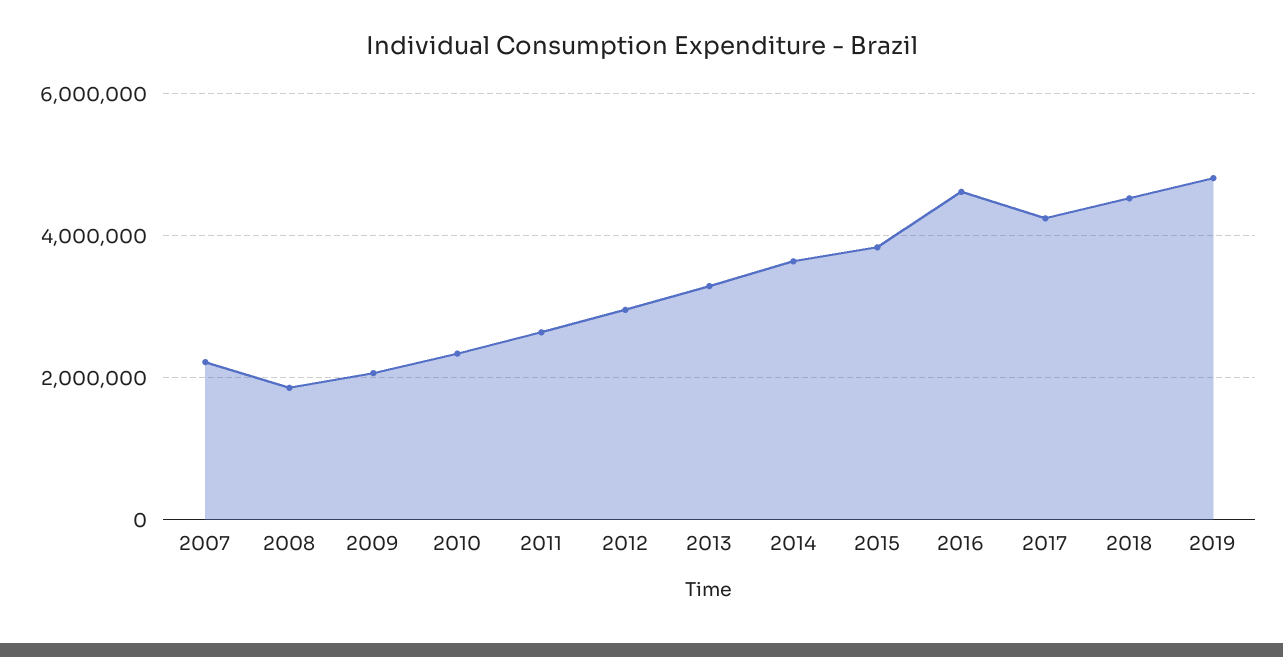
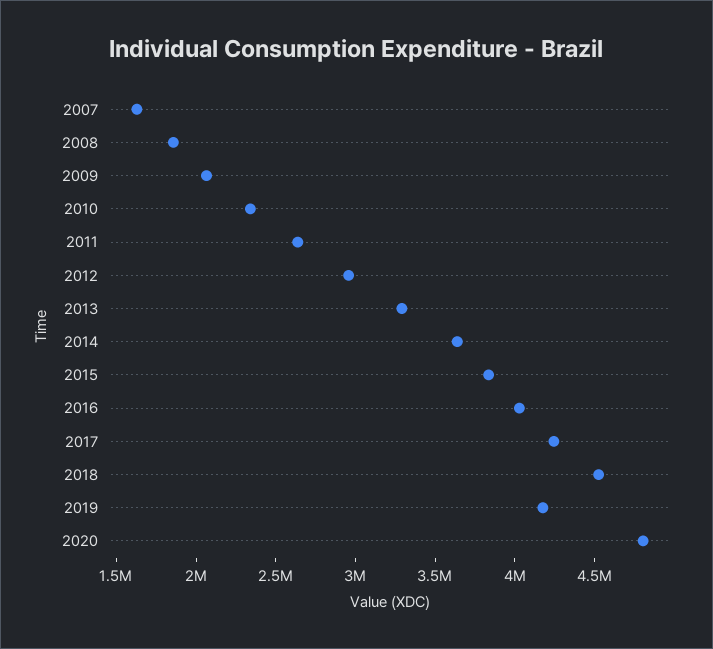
2007: 2200000 -> 1600000
2016: 4600000 -> 4000000
2019: 4800000 -> 4200000
2020: none -> 4800000

